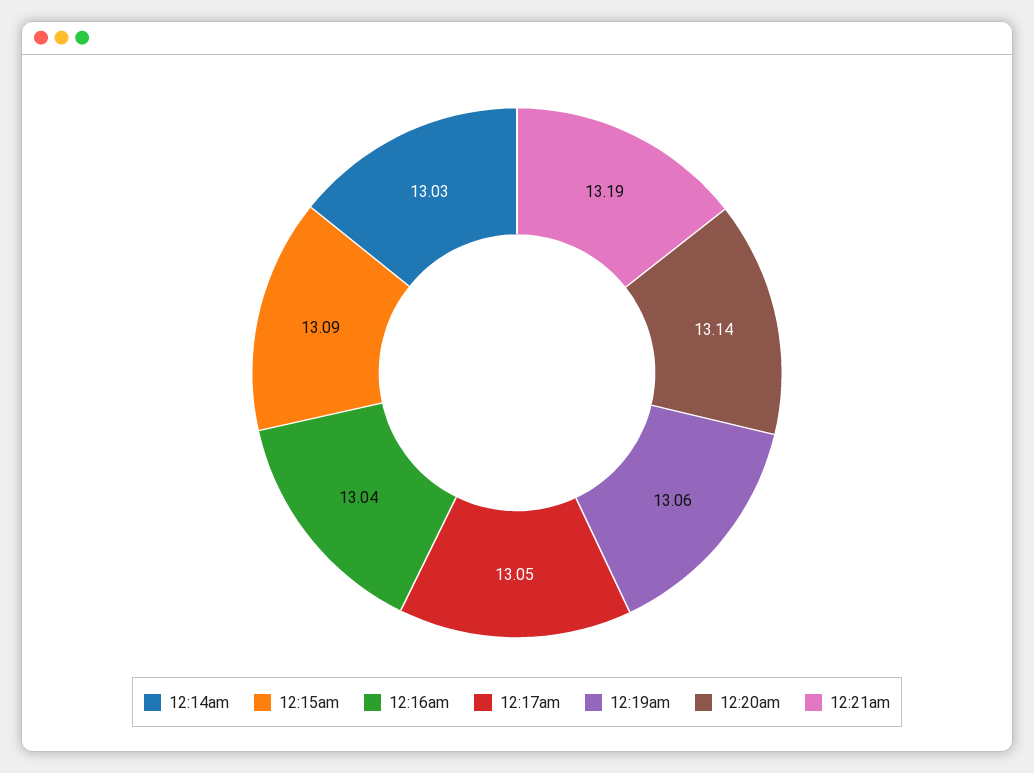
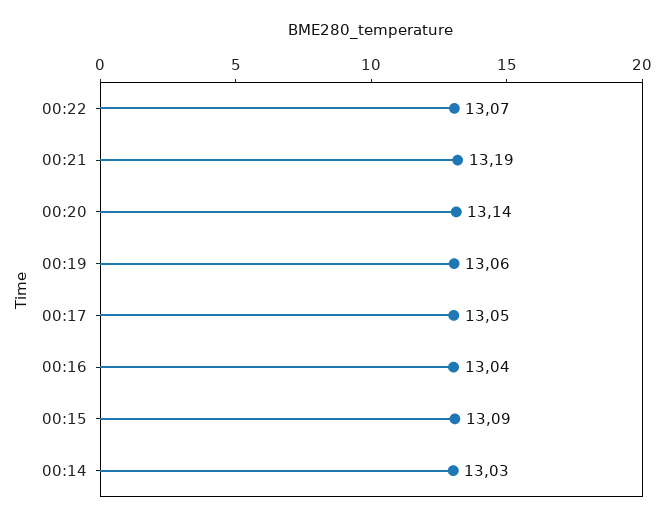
00:22: none -> 13.07

